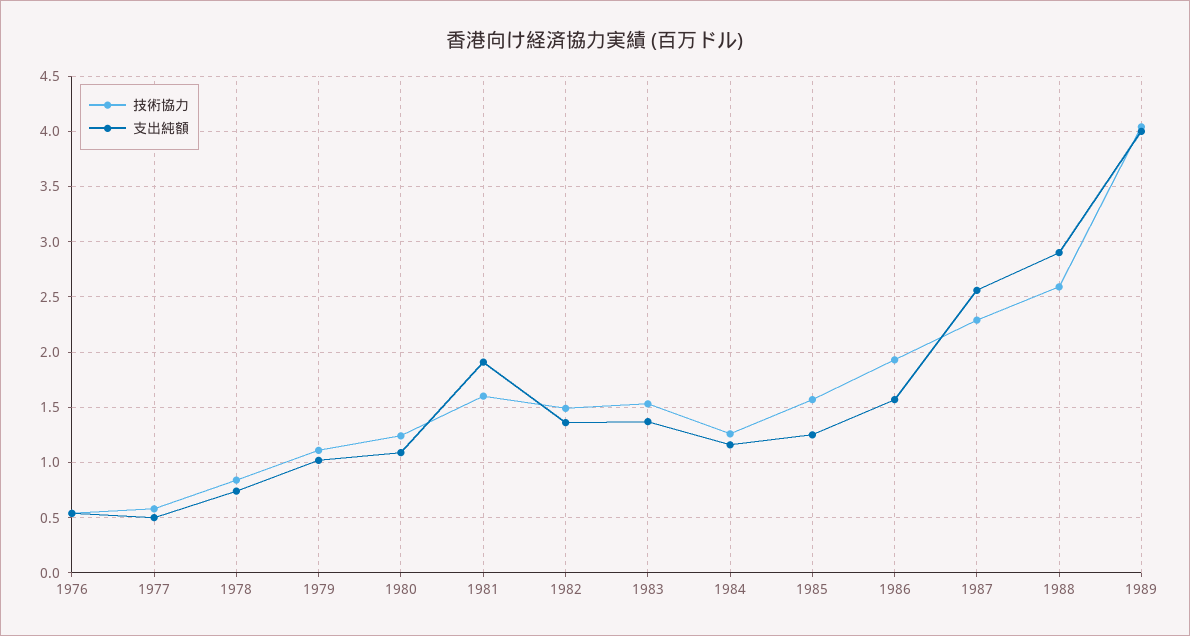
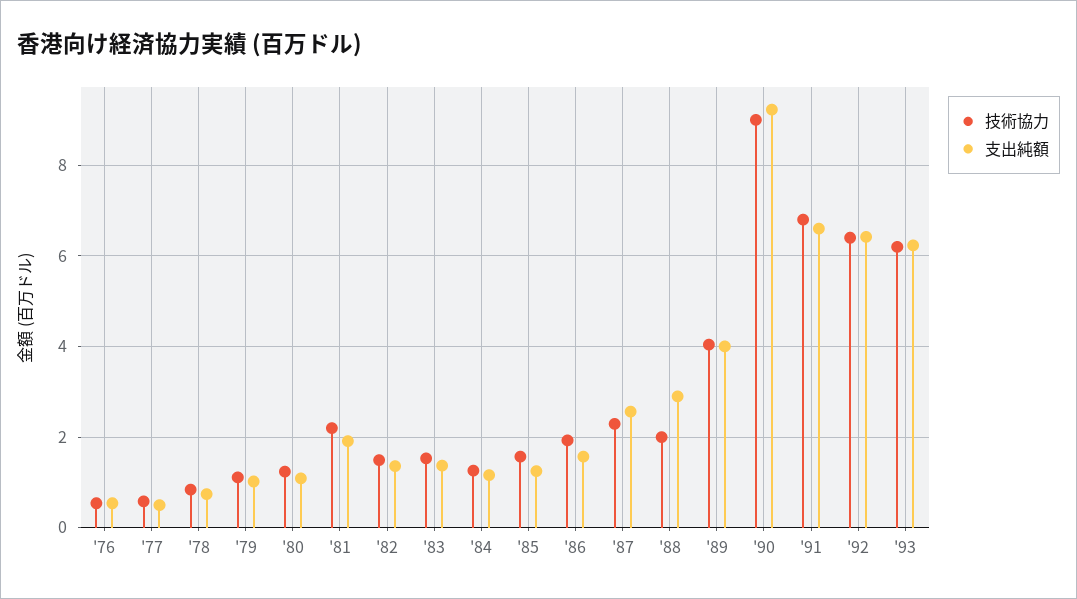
技術協力, 1981: 1.6 -> 2.2
技術協力, 1988: 2.6 -> 2
技術協力, '90: none -> 9
支出純額, '90: none -> 9.2
技術協力, '91: none -> 6.8
支出純額, '91: none -> 6.6
技術協力, '92: none -> 6.4
支出純額, '92: none -> 6.4
技術協力, '93: none -> 6.2
支出純額, '93: none -> 6.2

